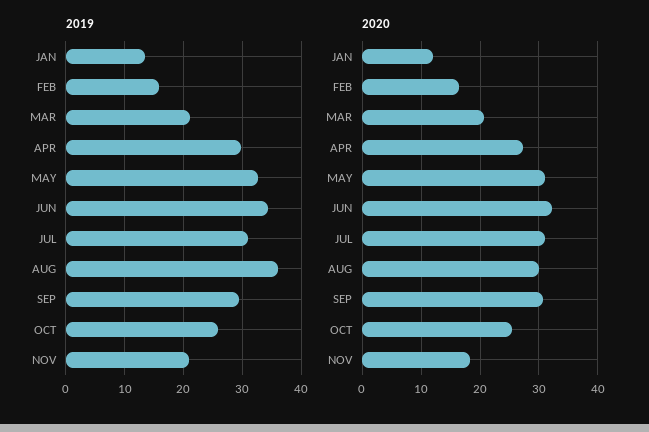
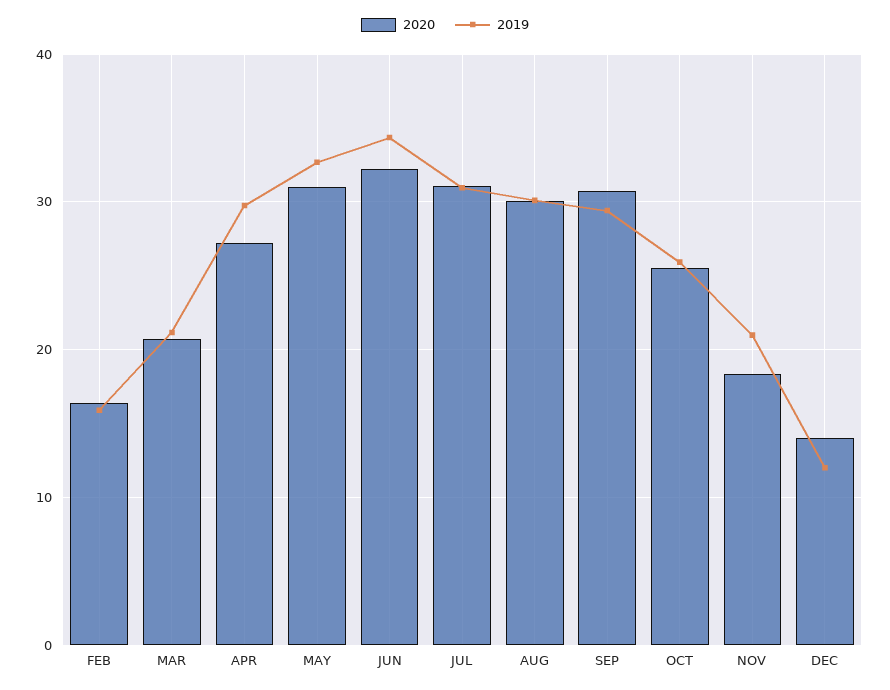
2019, JAN: 14 -> none
2019, AUG: 36 -> 30
2020, JAN: 12 -> none
2020, DEC: none -> 14
2019, DEC: none -> 12

